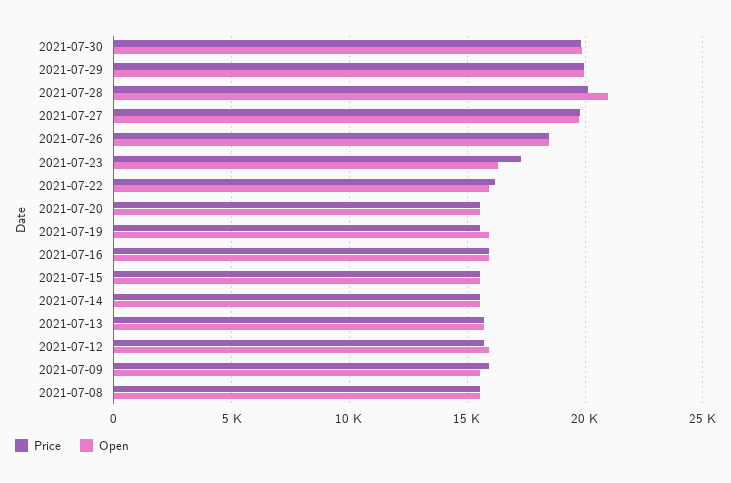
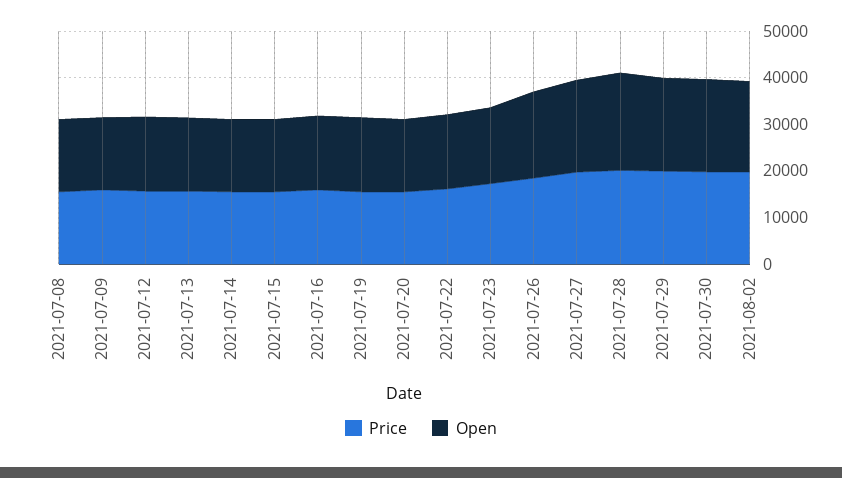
Price, 2021-08-02: none -> 20000
Open, 2021-08-02: none -> 20000

